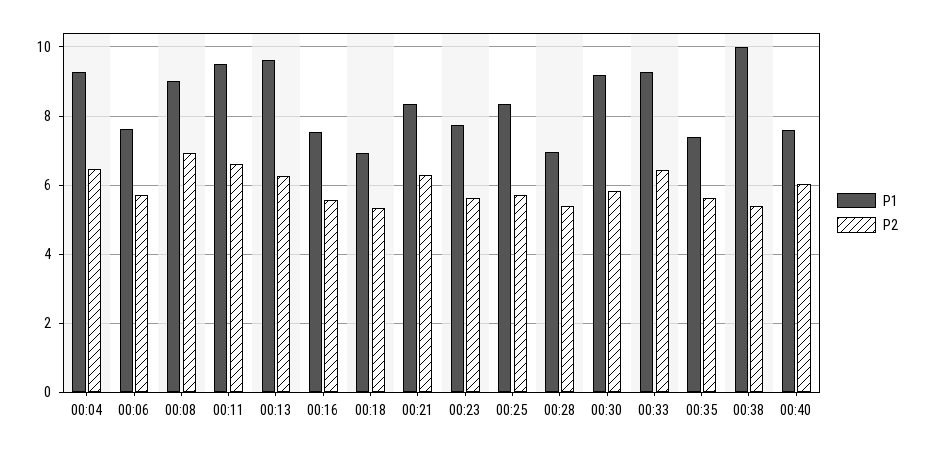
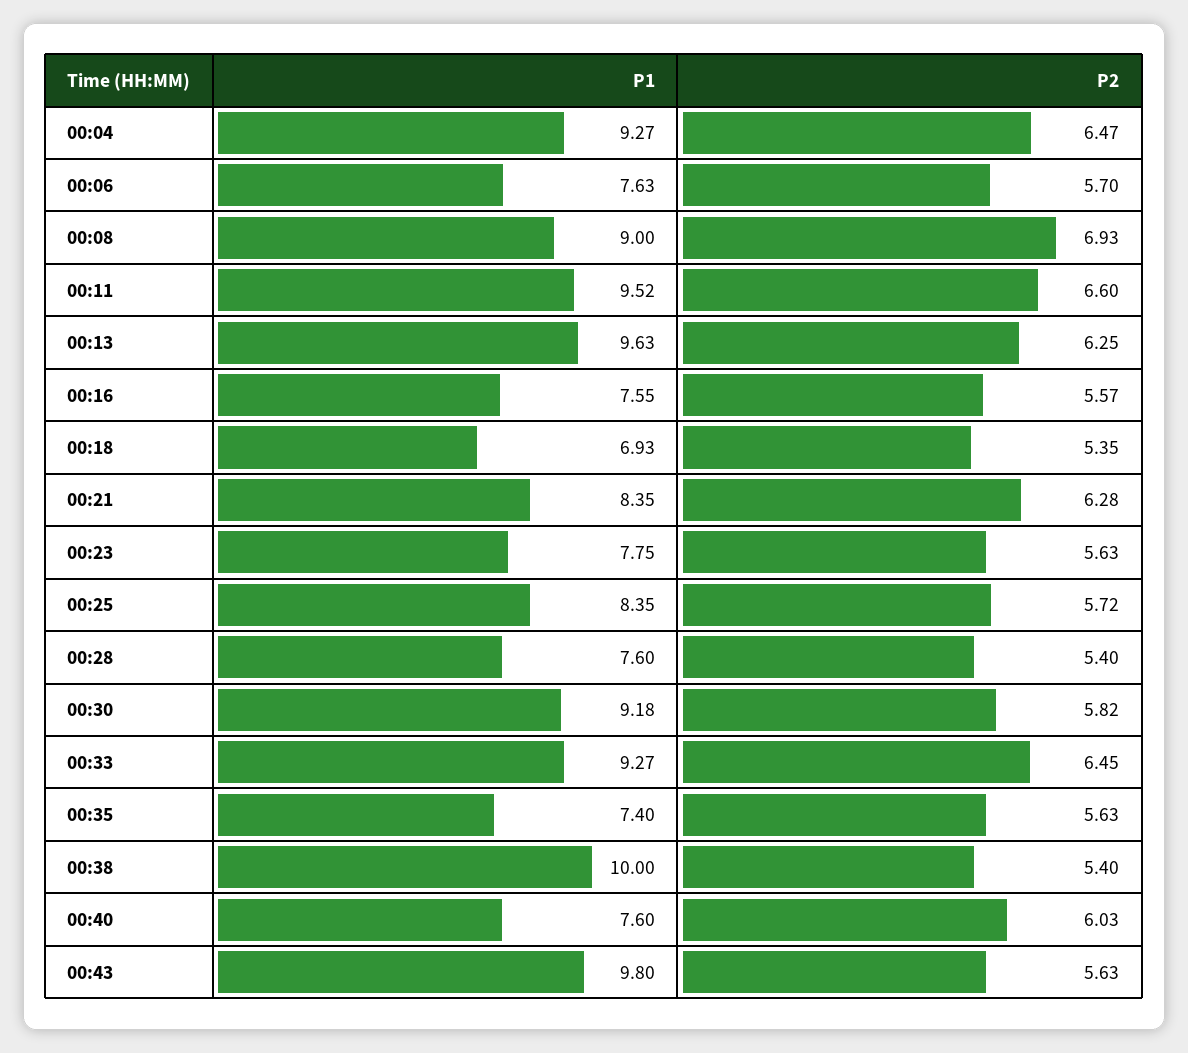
P1, 00:28: 7 -> 7.6
P1, 00:43: none -> 9.8
P2, 00:43: none -> 5.63

